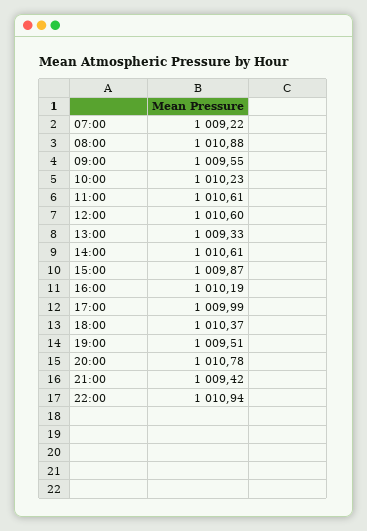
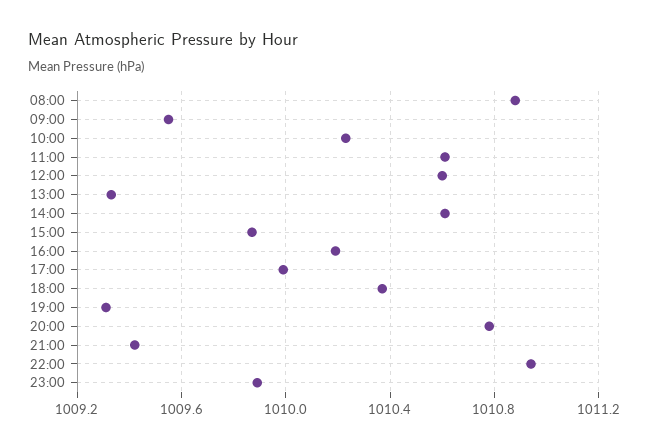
07:00: 1009.22 -> none
19:00: 1009.51 -> 1009.3
23:00: none -> 1009.9

